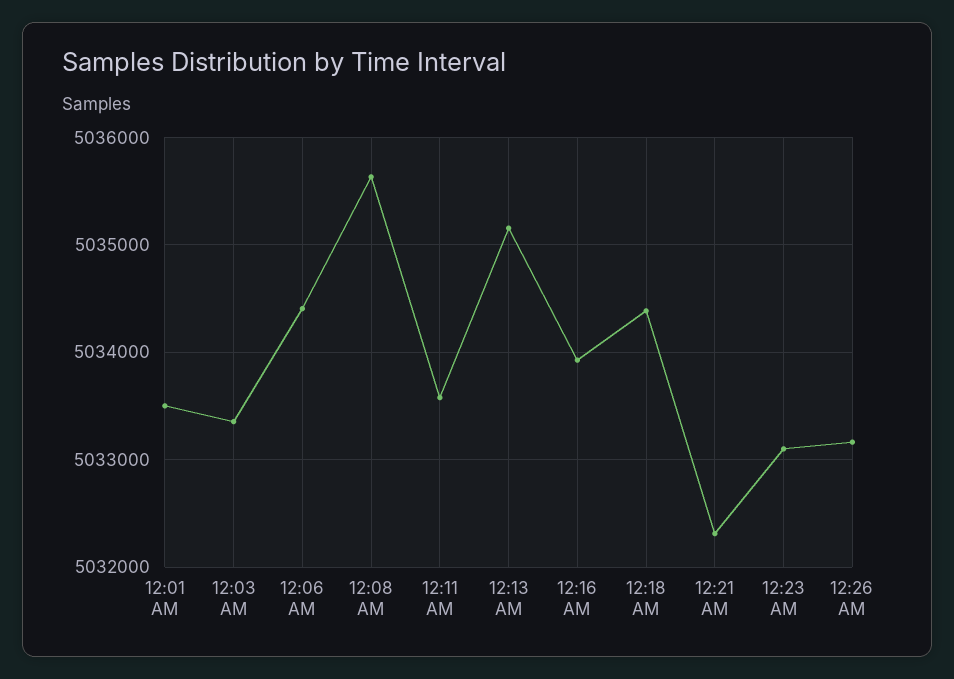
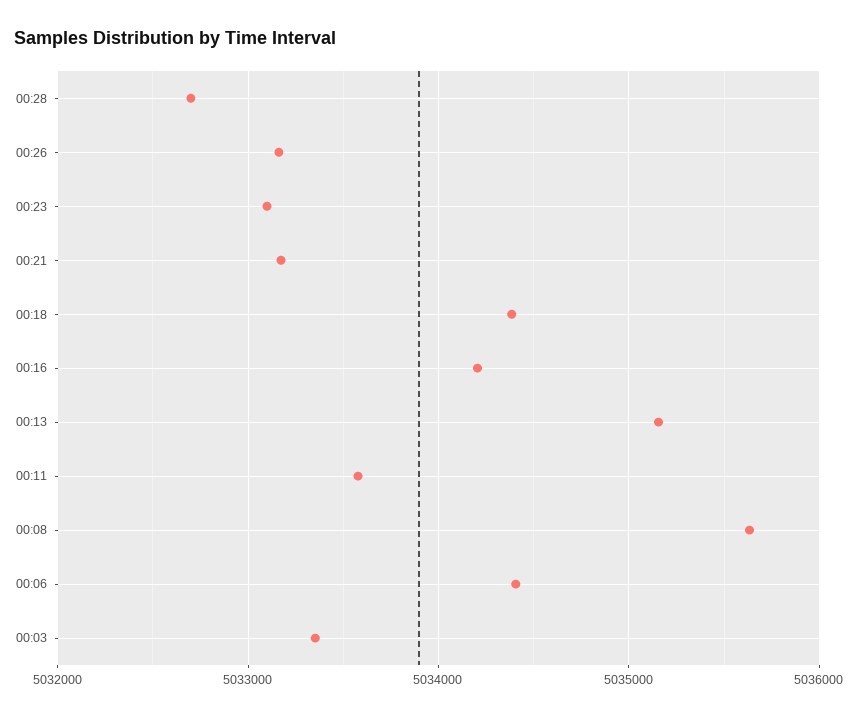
12:01 AM: 5033500 -> none
12:16 AM: 5033900 -> 5034200
12:21 AM: 5032300 -> 5033200
00:28: none -> 5032700

